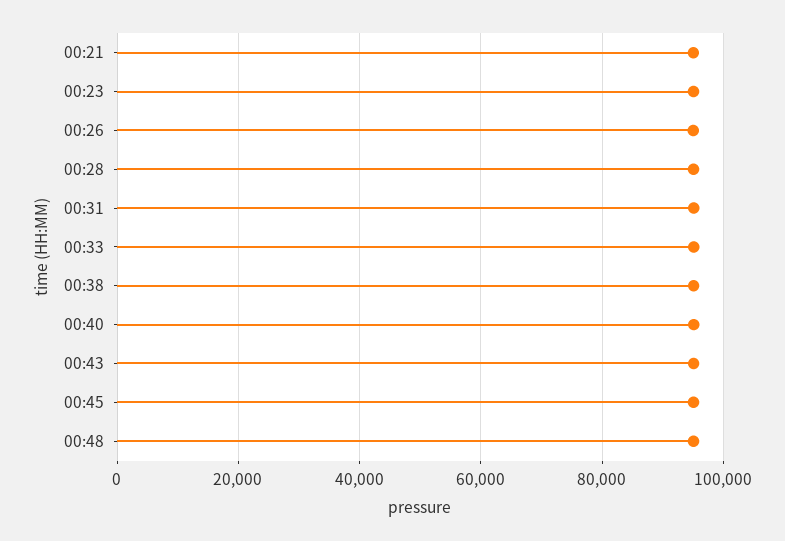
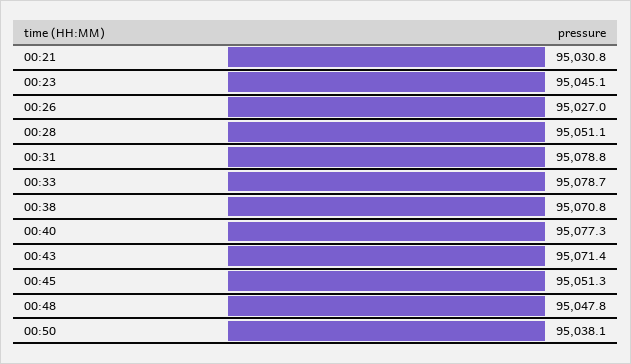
00:50: none -> 95038.1

